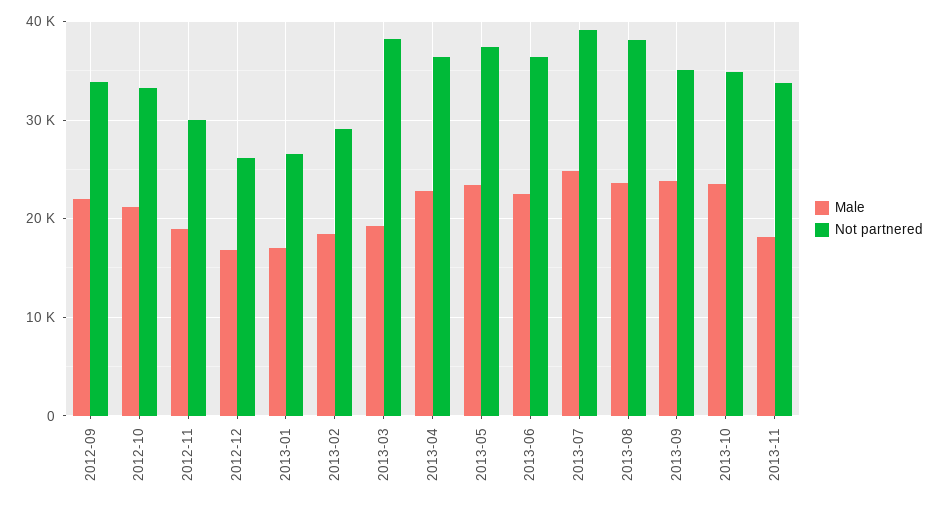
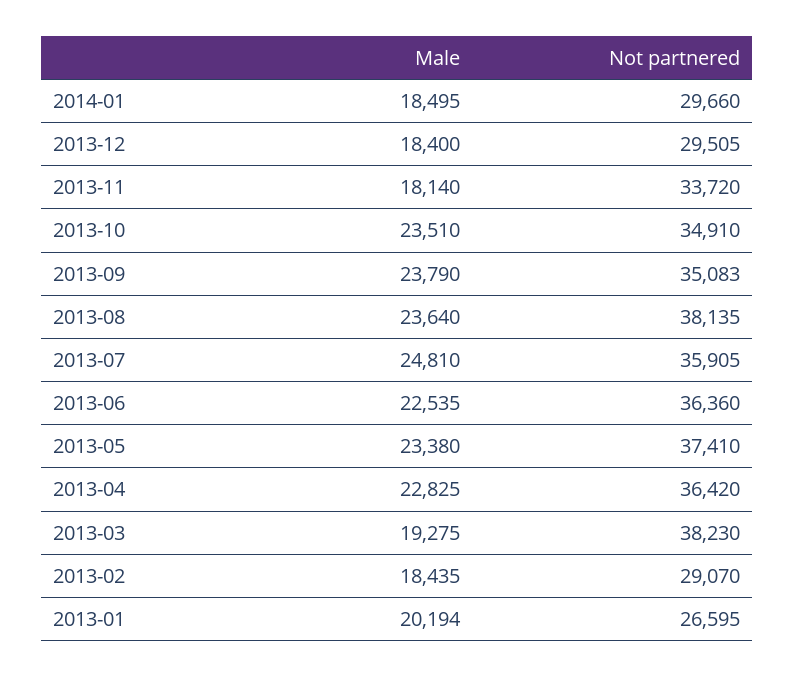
Male, 2012-09: 22000 -> none
Not partnered, 2012-09: 34000 -> none
Male, 2012-10: 21000 -> none
Not partnered, 2012-10: 33000 -> none
Male, 2012-11: 19000 -> none
Not partnered, 2012-11: 30000 -> none
Male, 2012-12: 17000 -> none
Not partnered, 2012-12: 26000 -> none
Male, 2013-01: 17000 -> 20194
Not partnered, 2013-07: 39000 -> 35905
Male, 2014-01: none -> 18495
Not partnered, 2014-01: none -> 29660
Male, 2013-12: none -> 18400
Not partnered, 2013-12: none -> 29505

